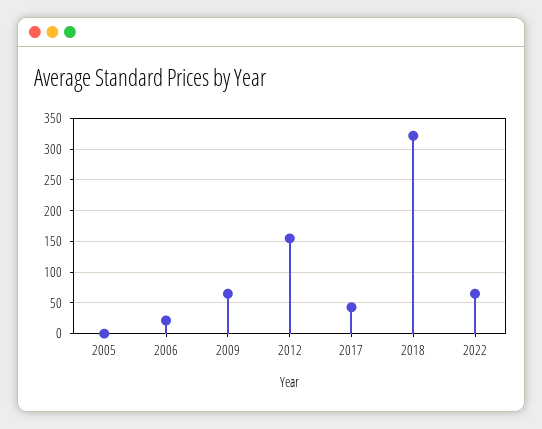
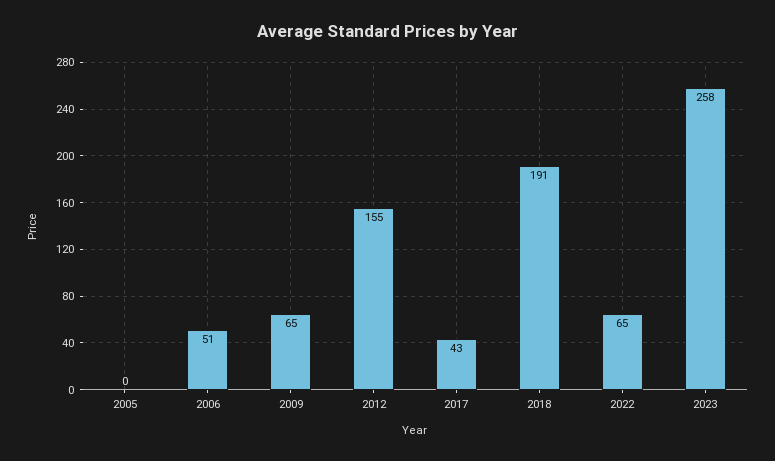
2006: 20 -> 51
2018: 320 -> 191
2023: none -> 258

